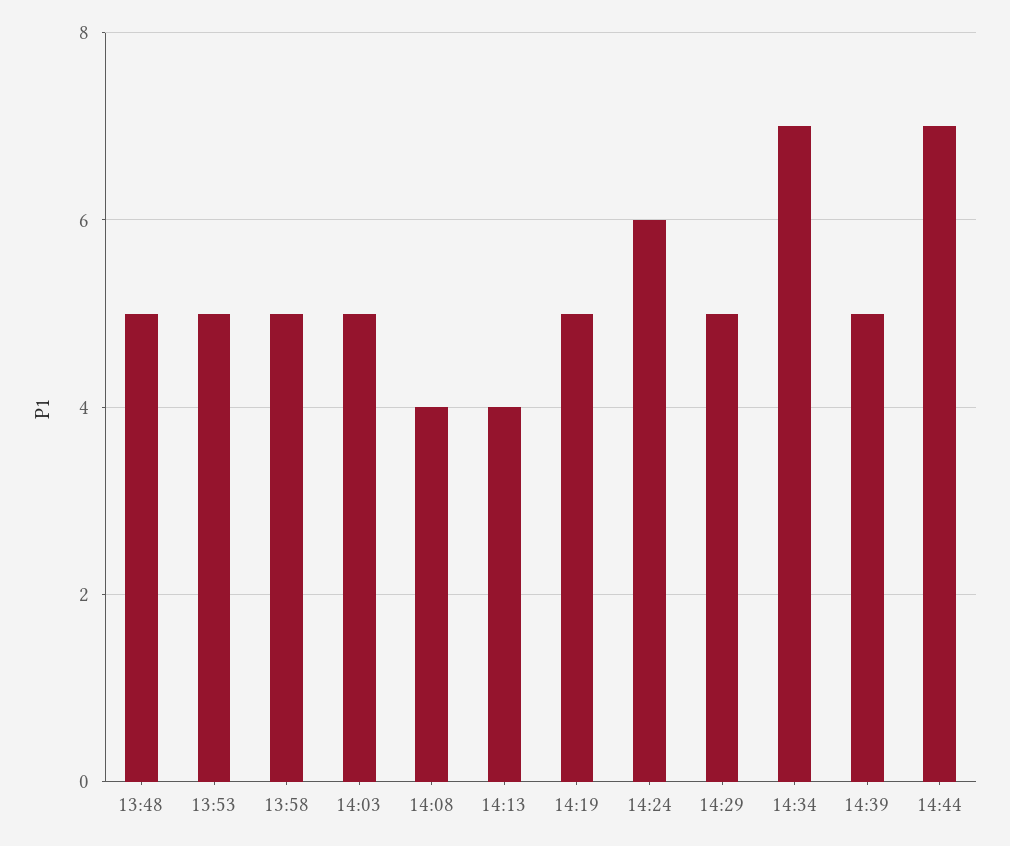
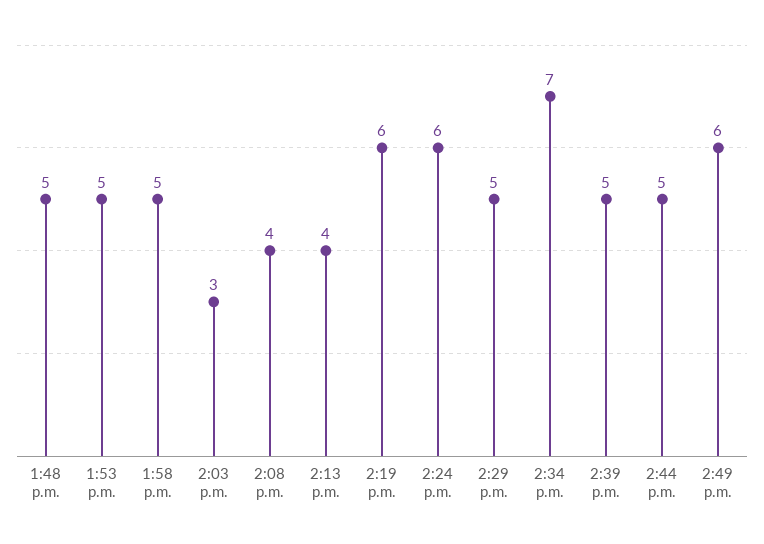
14:03: 5 -> 3
14:19: 5 -> 6
14:44: 7 -> 5
2:49 p.m.: none -> 6

